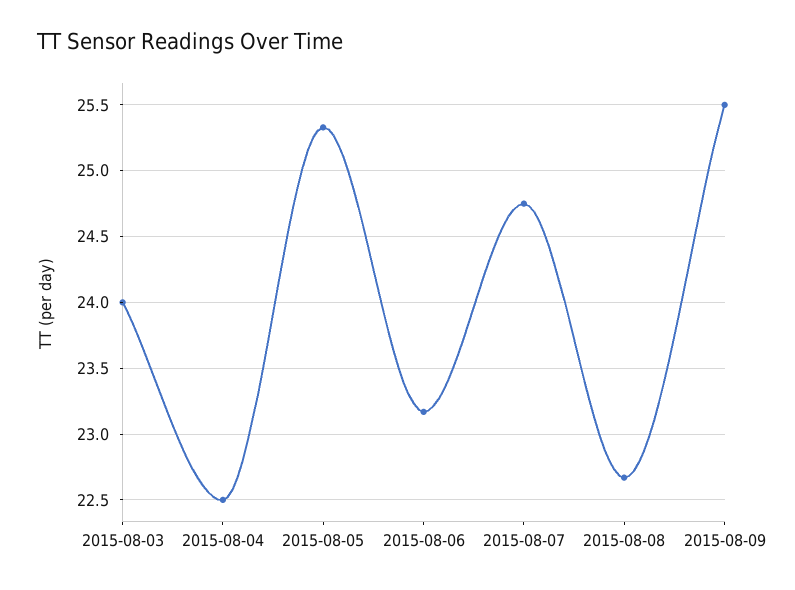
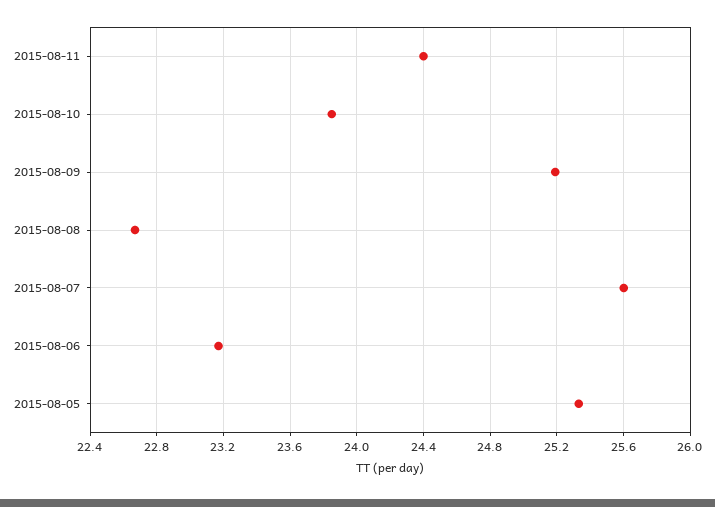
2015-08-03: 24 -> none
2015-08-04: 22.5 -> none
2015-08-07: 24.75 -> 25.6
2015-08-09: 25.5 -> 25.2
2015-08-11: none -> 24.4
2015-08-10: none -> 23.85

